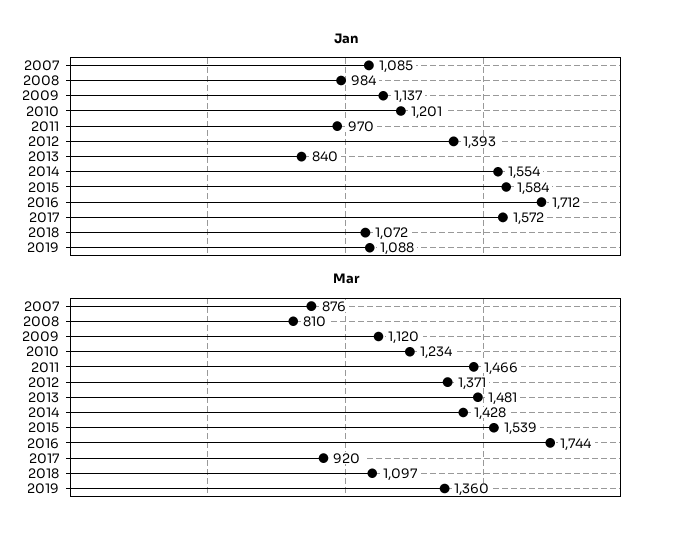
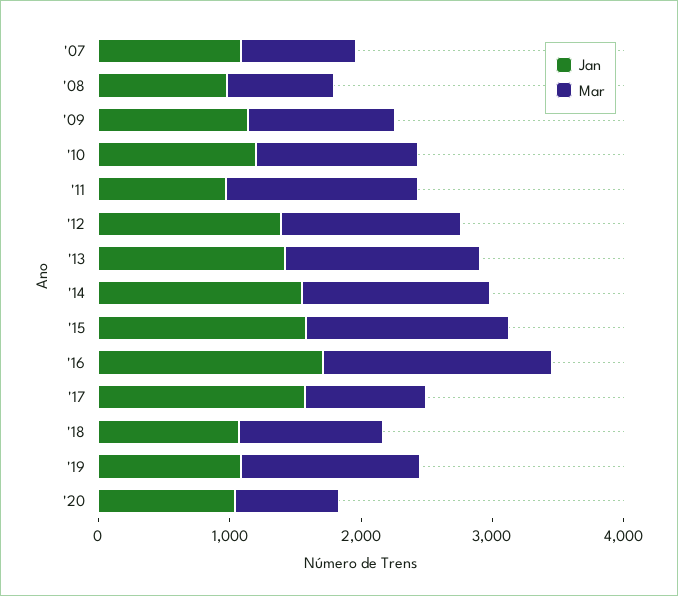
Jan, 2013: 840 -> 1400
Jan, '20: none -> 1000
Mar, '20: none -> 800

